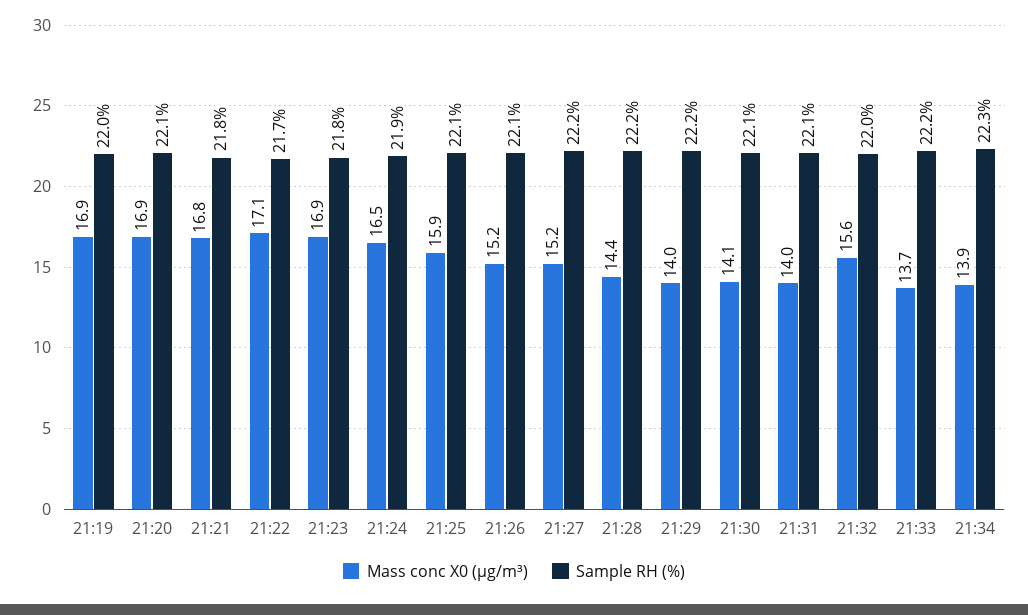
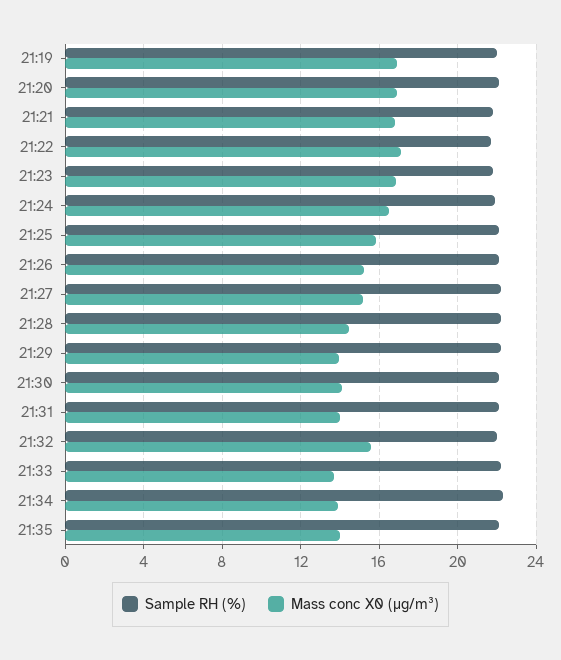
Sample RH (%), 21:35: none -> 22
Mass conc X0 (μg/m³), 21:35: none -> 14

